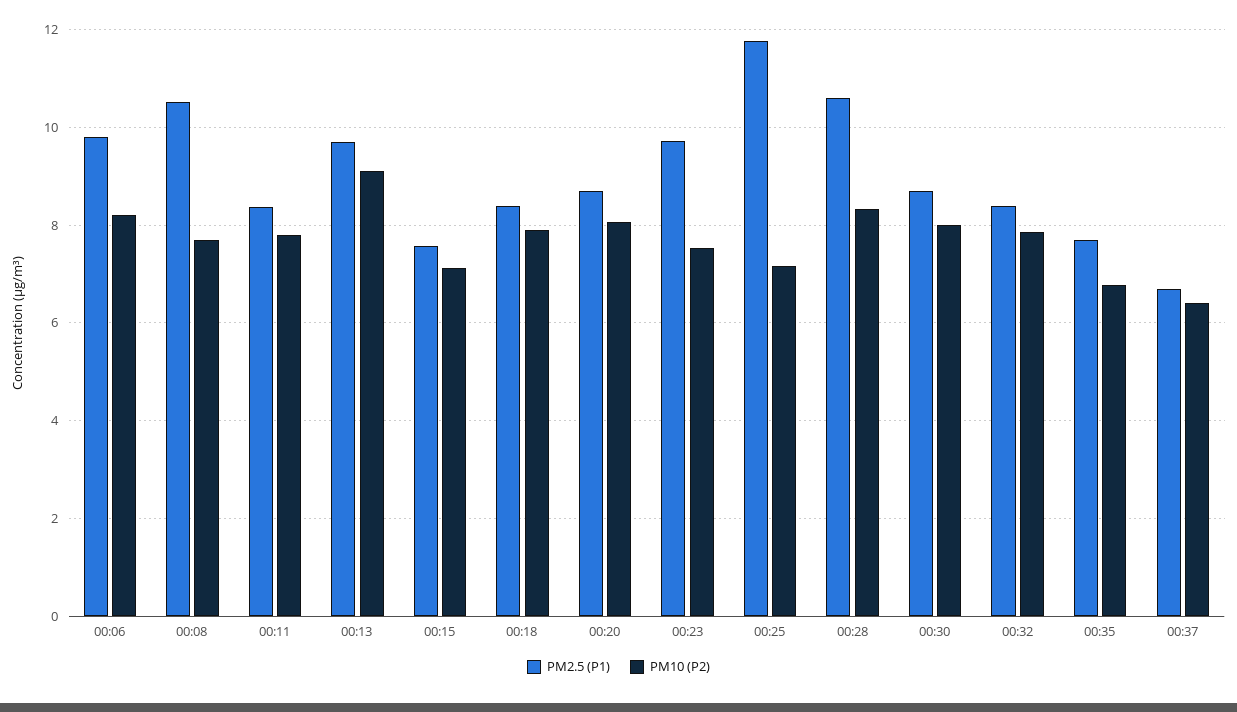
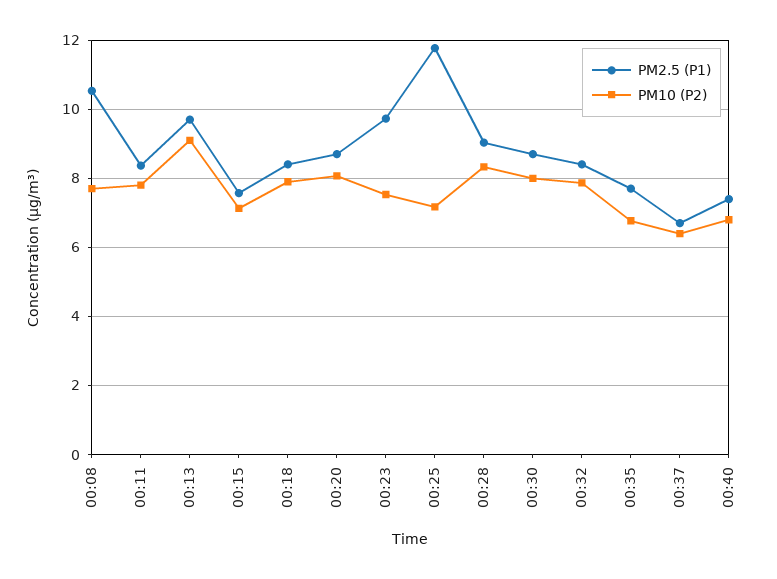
PM2.5 (P1), 00:06: 9.8 -> none
PM10 (P2), 00:06: 8.2 -> none
PM2.5 (P1), 00:28: 10.6 -> 9
PM2.5 (P1), 00:40: none -> 7.4
PM10 (P2), 00:40: none -> 6.8

